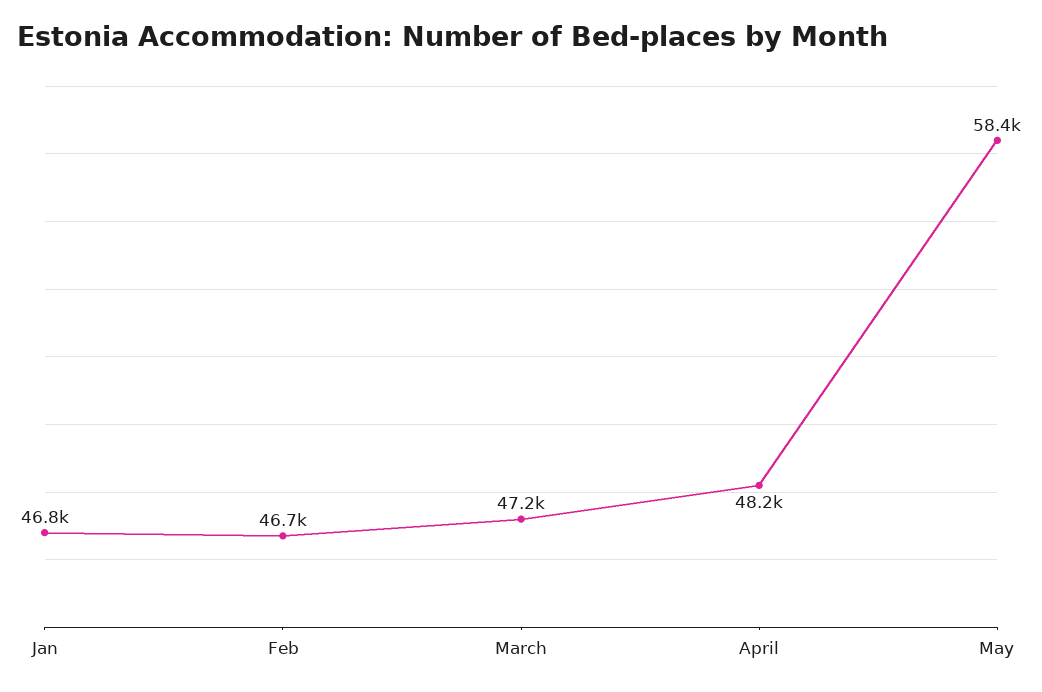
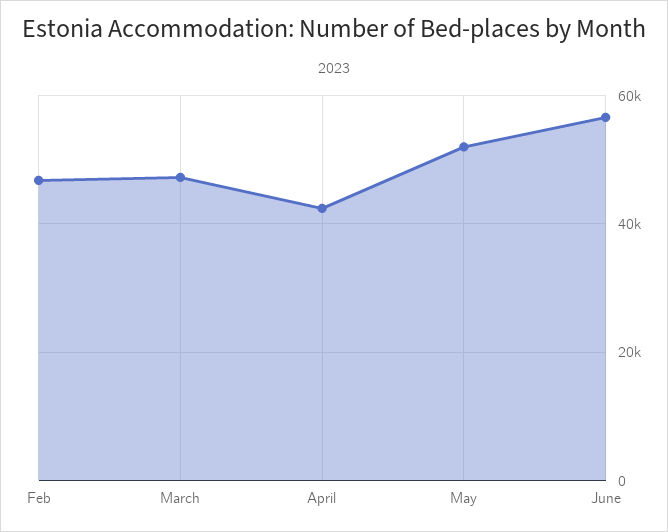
Jan: 46800 -> none
April: 48200 -> 42000
May: 58400 -> 52000
June: none -> 56000

